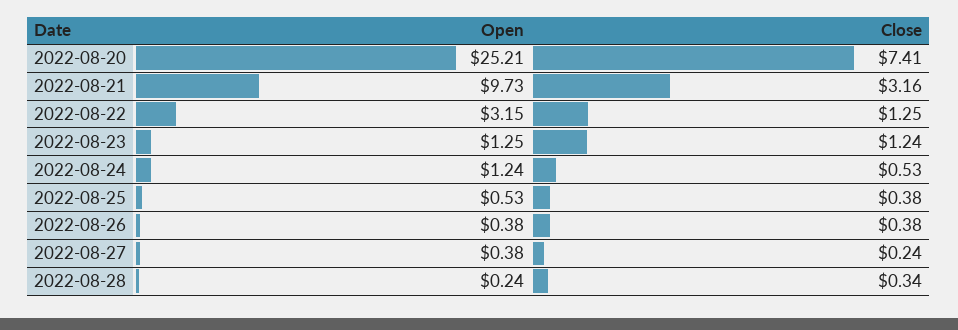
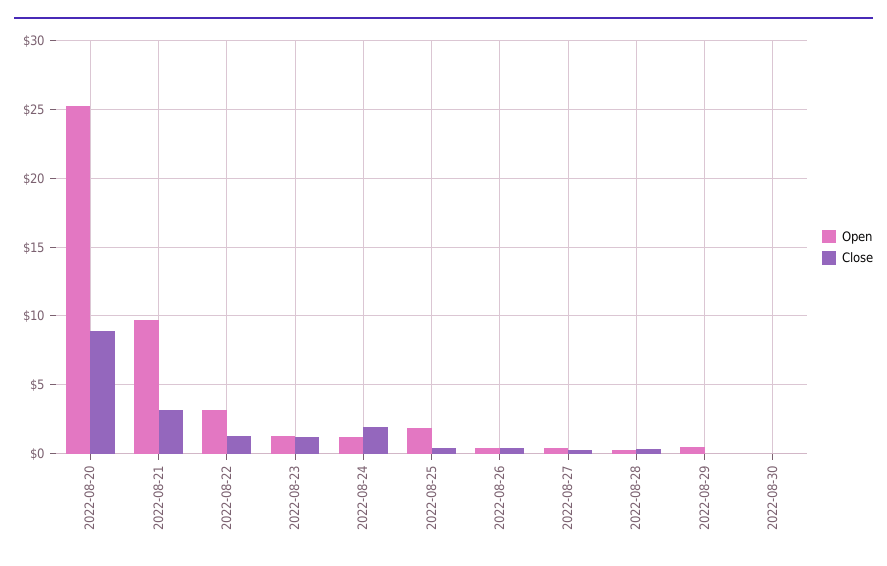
Close, 2022-08-20: 7.41 -> 9
Close, 2022-08-24: 0.53 -> 2
Open, 2022-08-25: 0.53 -> 2
Open, 2022-08-29: none -> 0.5
Close, 2022-08-29: none -> 0
Open, 2022-08-30: none -> 0
Close, 2022-08-30: none -> 0

